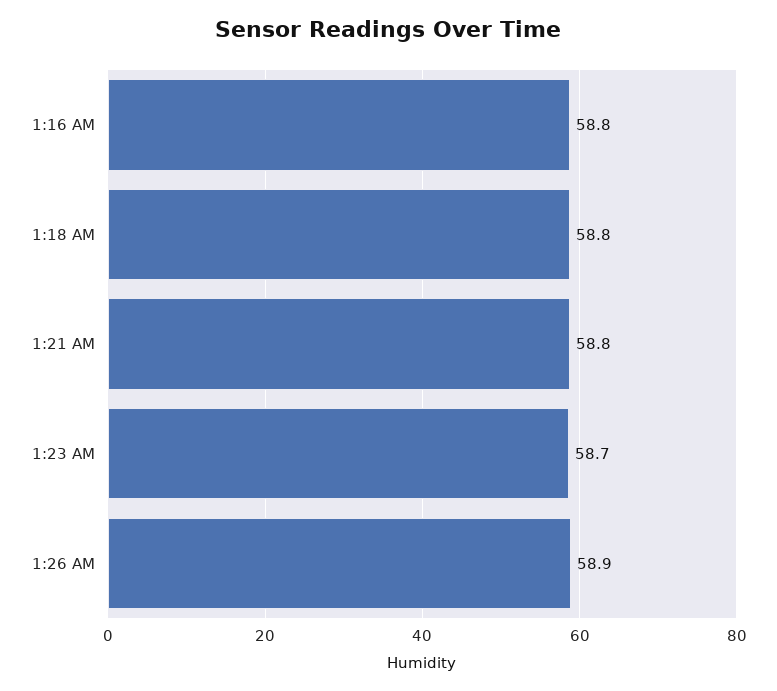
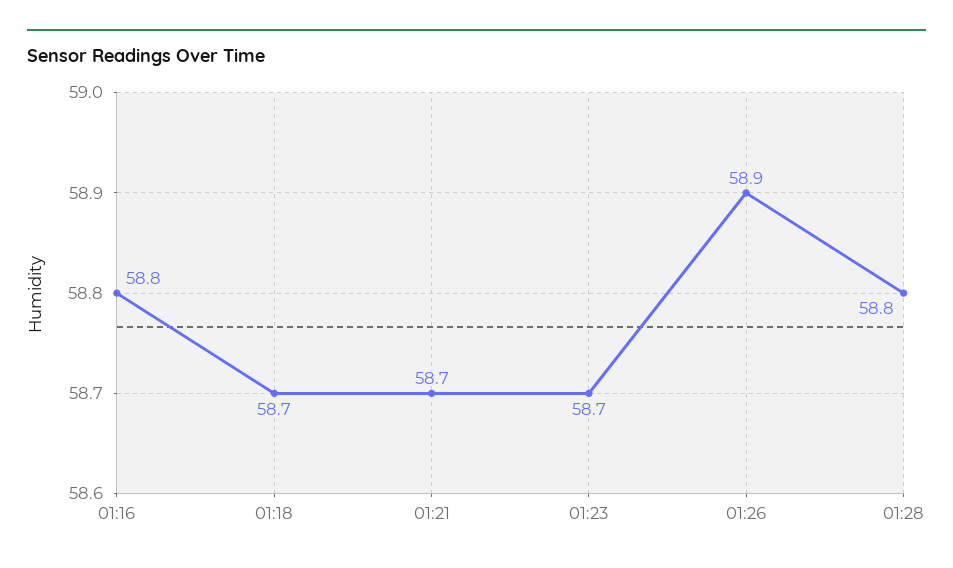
1:18 AM: 58.8 -> 58.7
1:21 AM: 58.8 -> 58.7
01:28: none -> 58.8

